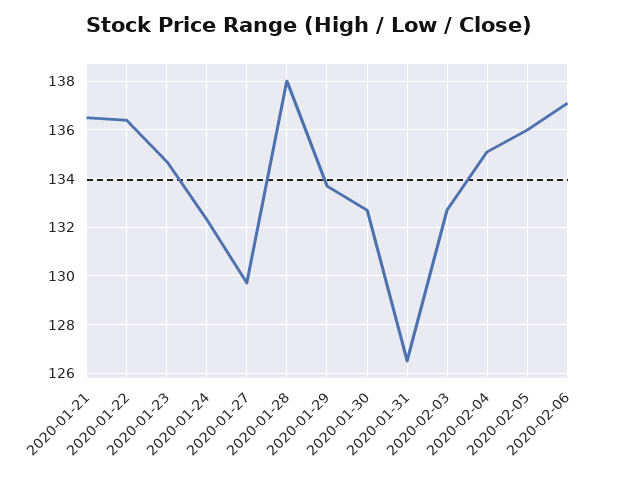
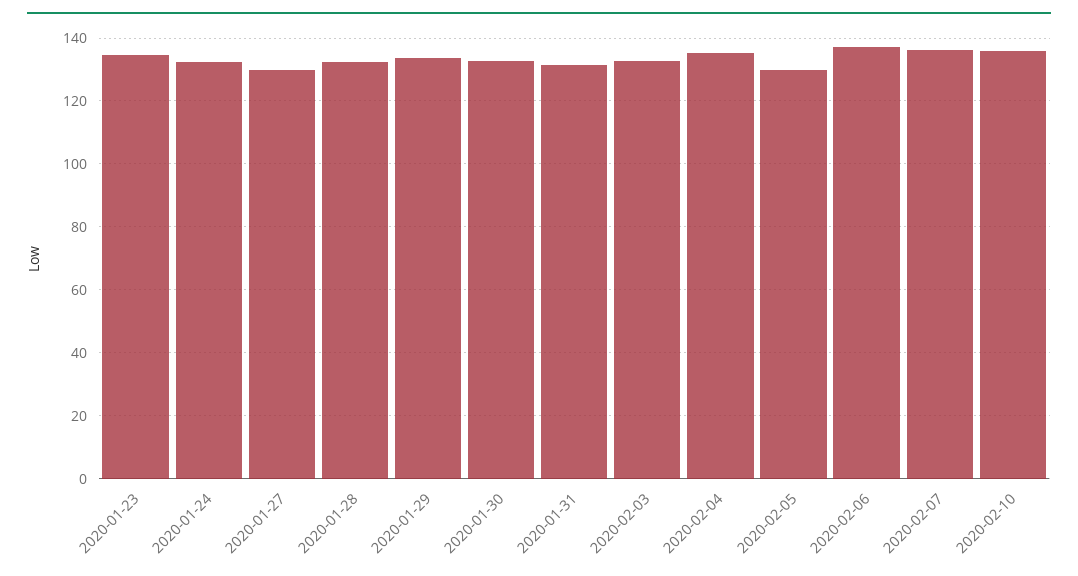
2020-01-21: 136.5 -> none
2020-01-22: 136.5 -> none
2020-01-28: 138 -> 132
2020-01-31: 126.5 -> 132
2020-02-05: 136 -> 130
2020-02-07: none -> 136
2020-02-10: none -> 136

